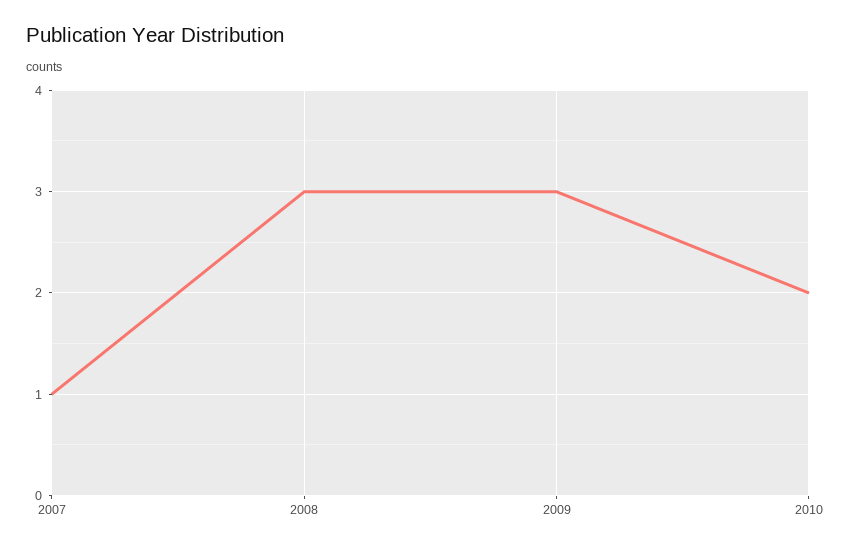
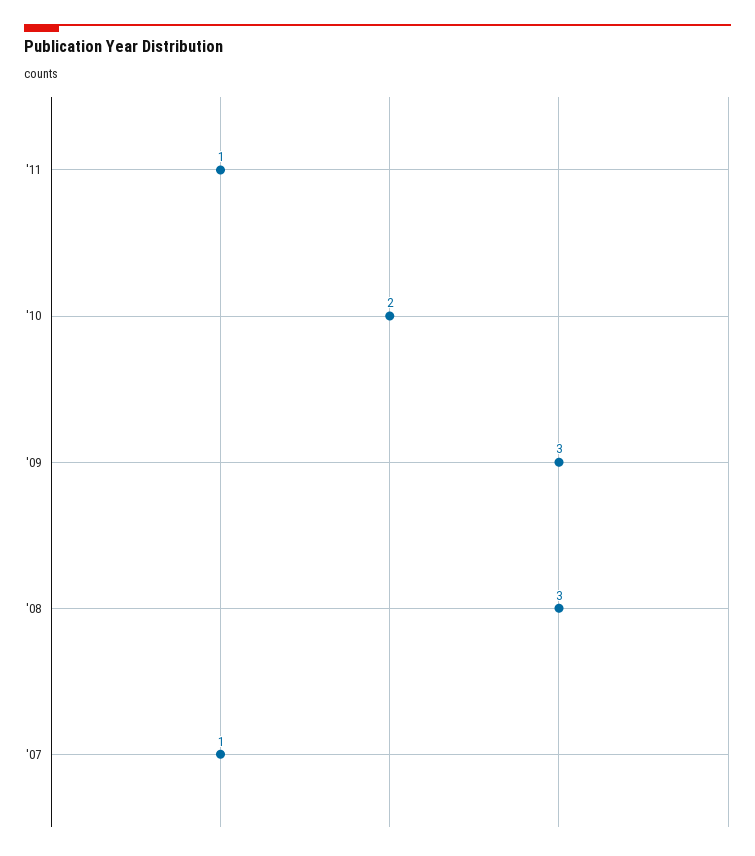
'11: none -> 1

